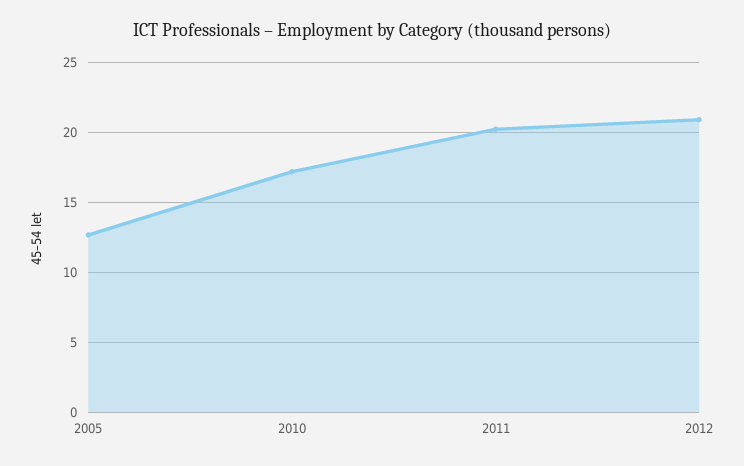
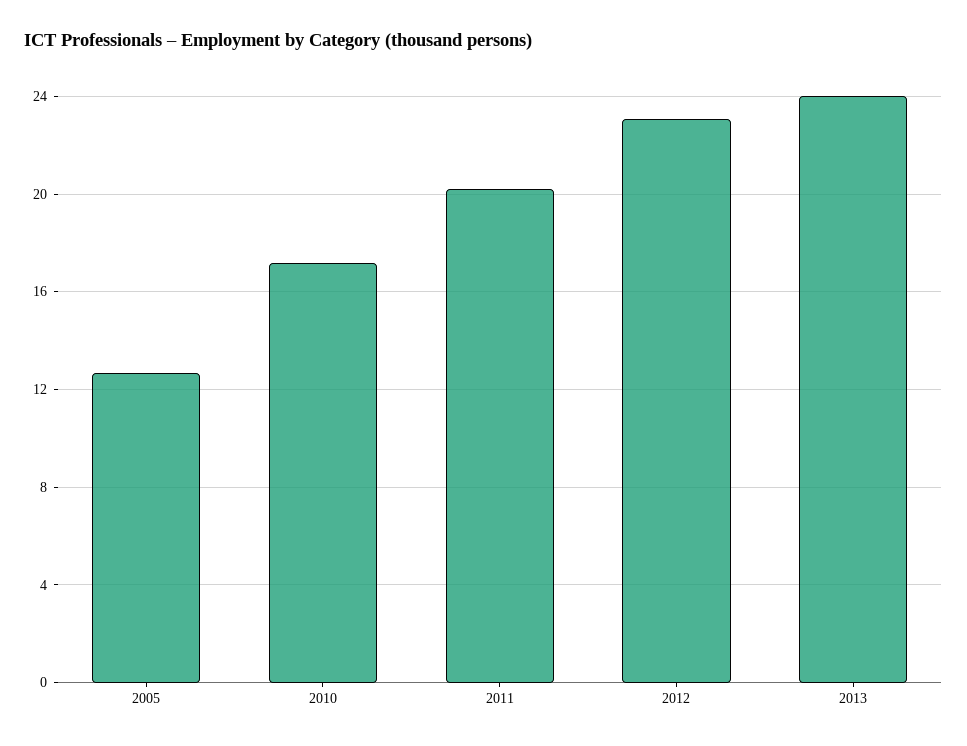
2012: 21 -> 23
2013: none -> 24

